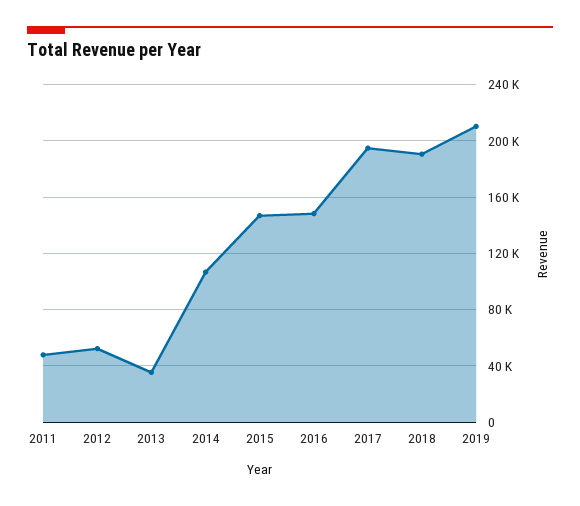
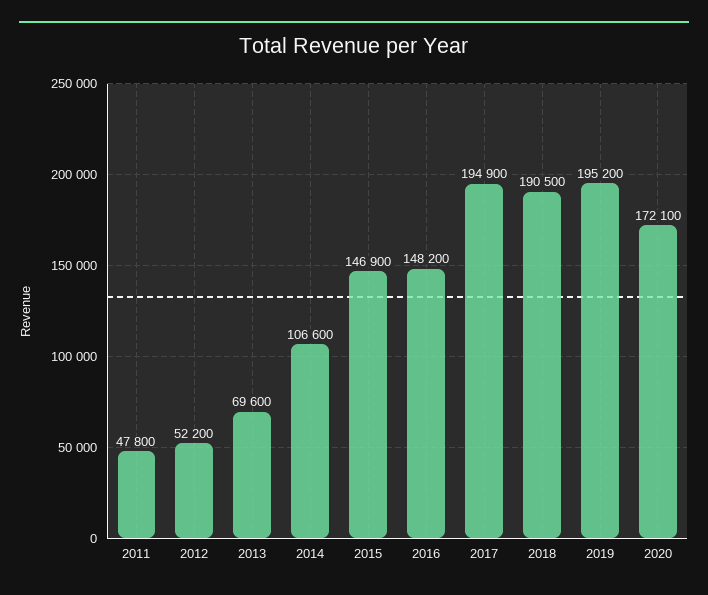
2013: 35000 -> 69600
2019: 210000 -> 195200
2020: none -> 172100

